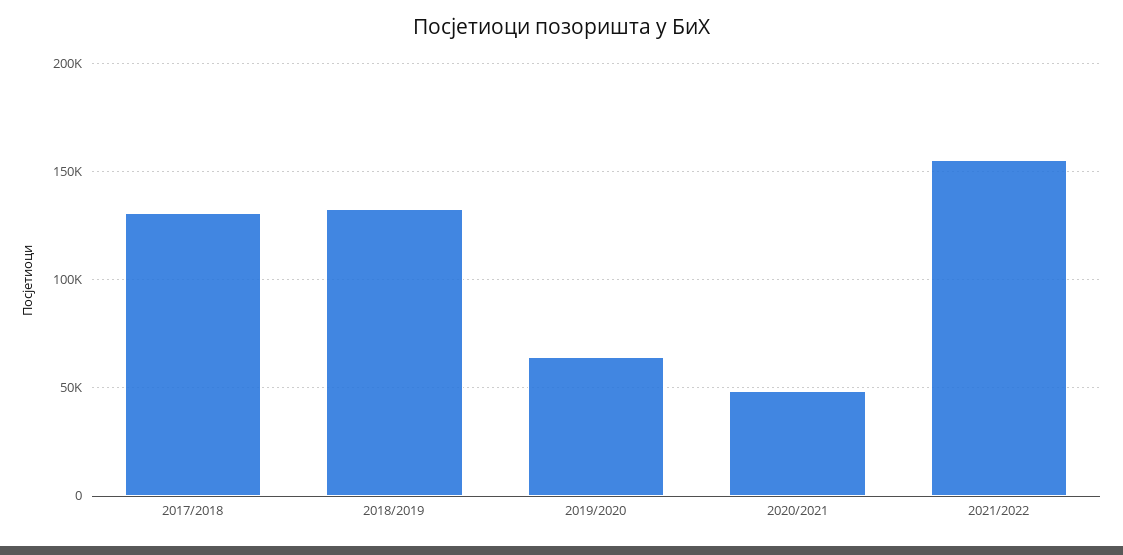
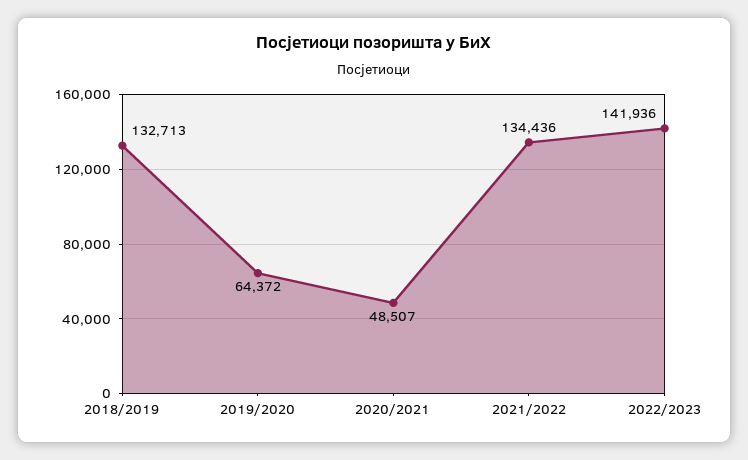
2017/2018: 130000 -> none
2021/2022: 155000 -> 134436
2022/2023: none -> 141936

